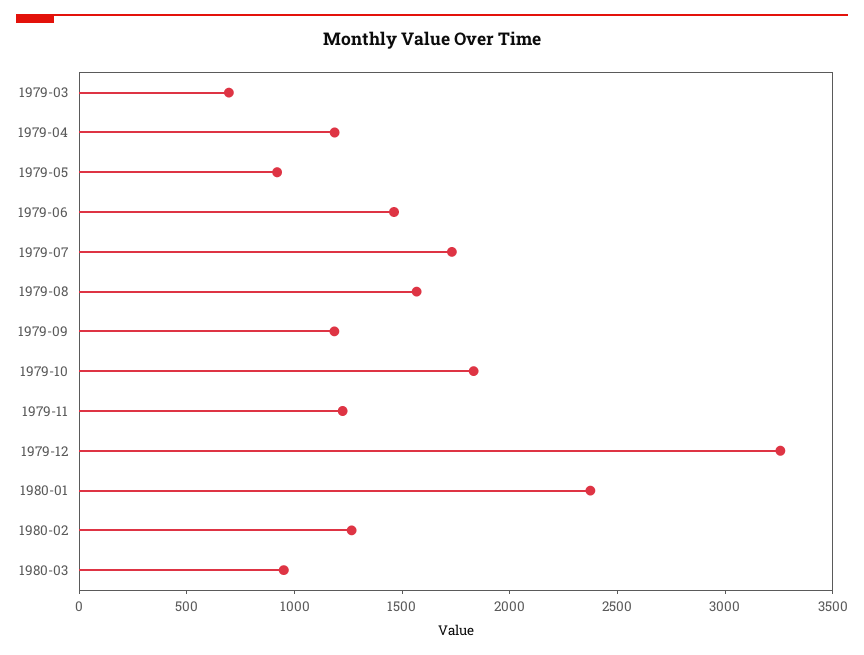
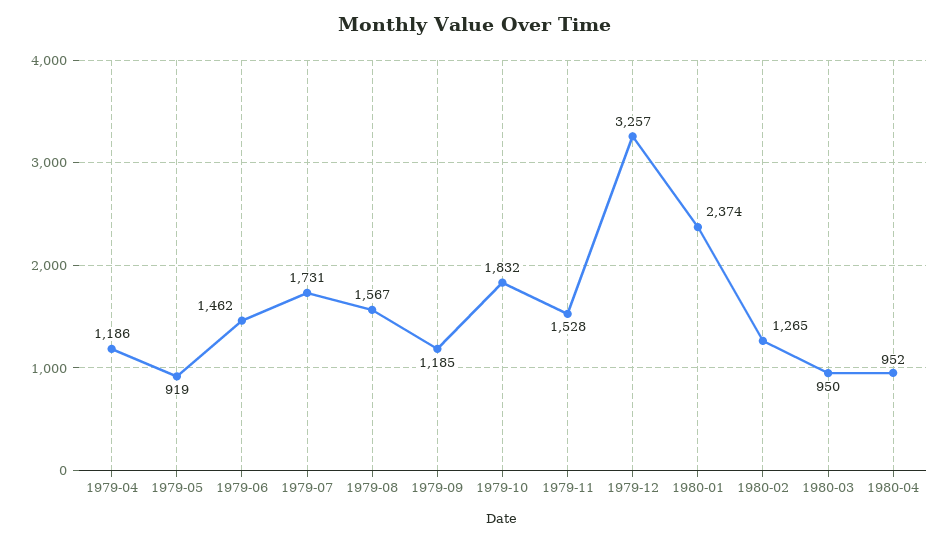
1979-03: 700 -> none
1979-11: 1200 -> 1528
1980-04: none -> 952

